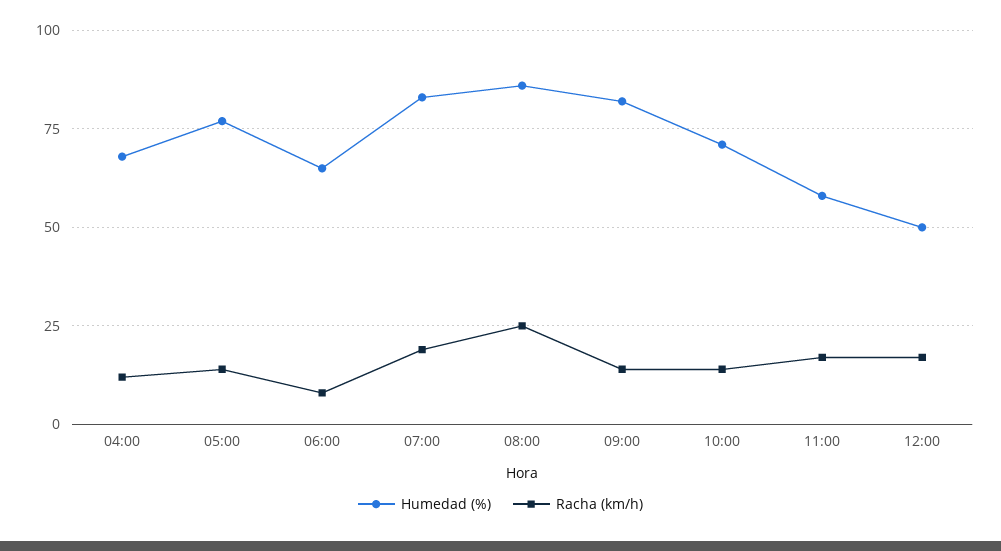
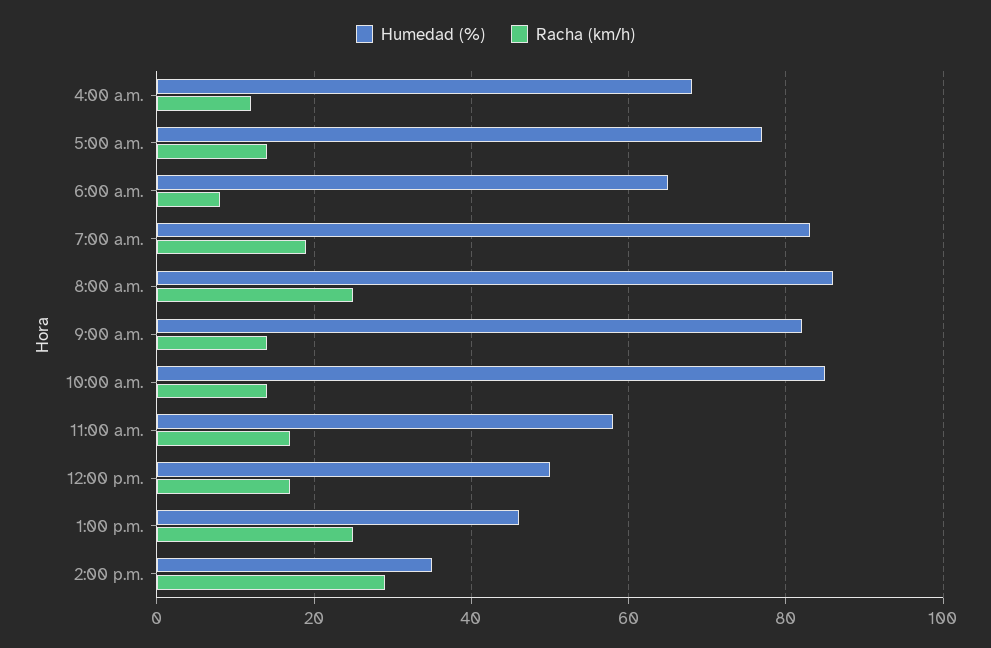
Humedad (%), 10:00: 70 -> 85
Humedad (%), 1:00 p.m.: none -> 45
Racha (km/h), 1:00 p.m.: none -> 25
Humedad (%), 2:00 p.m.: none -> 35
Racha (km/h), 2:00 p.m.: none -> 30

